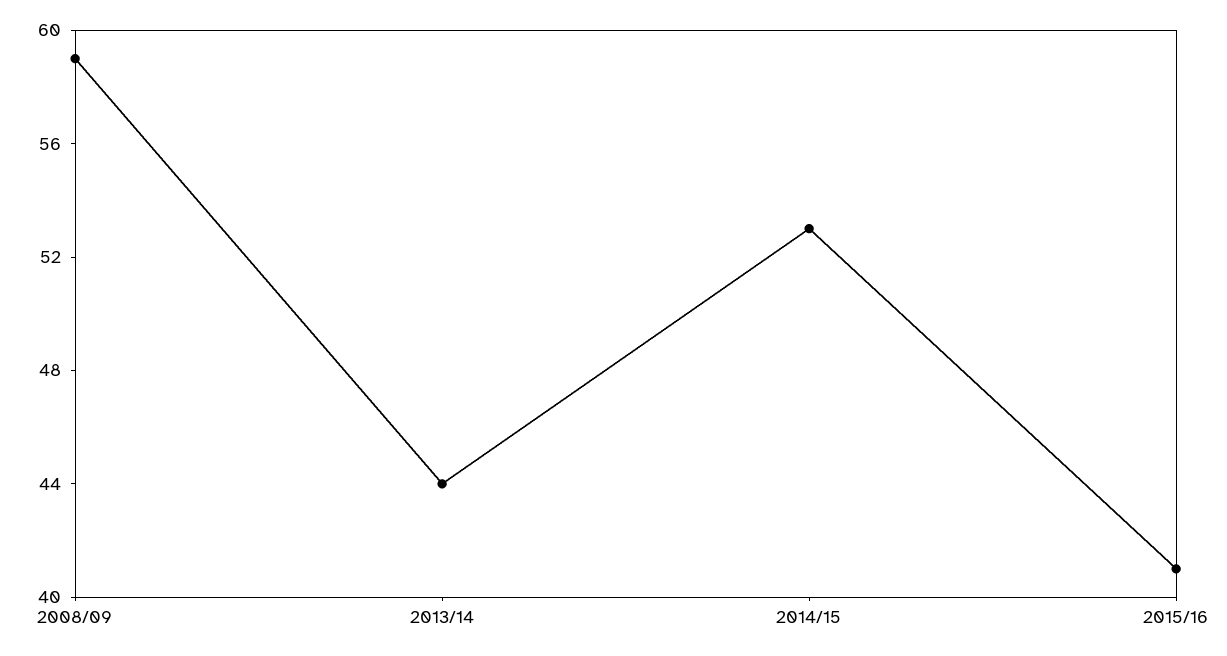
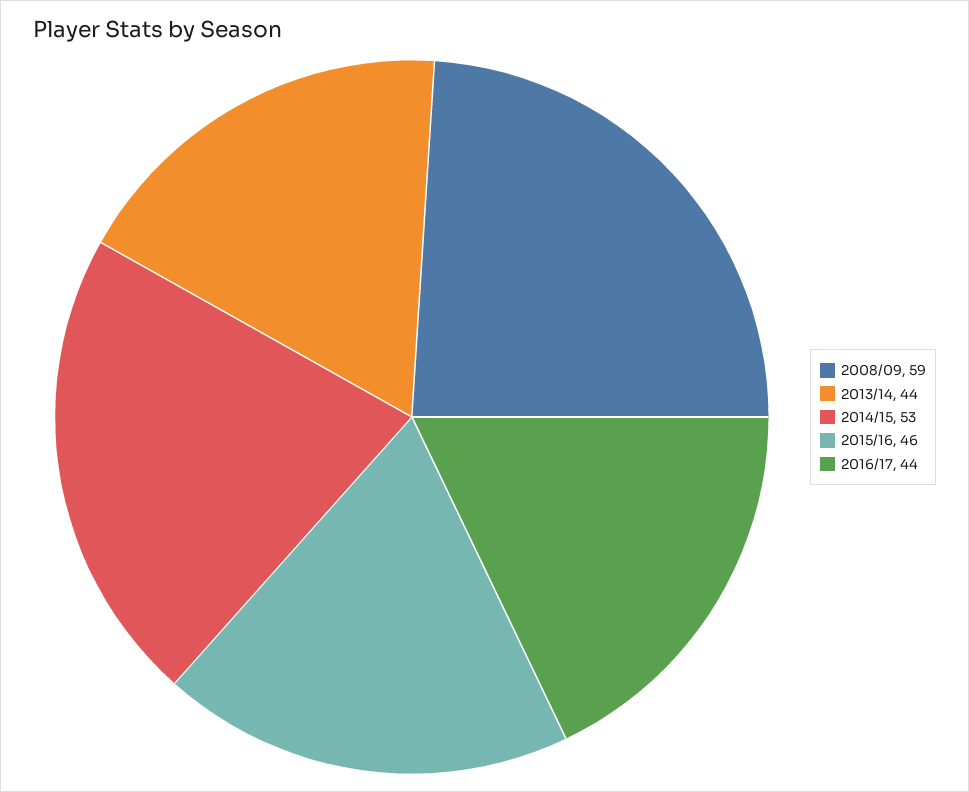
2015/16: 41 -> 46
2016/17: none -> 44

